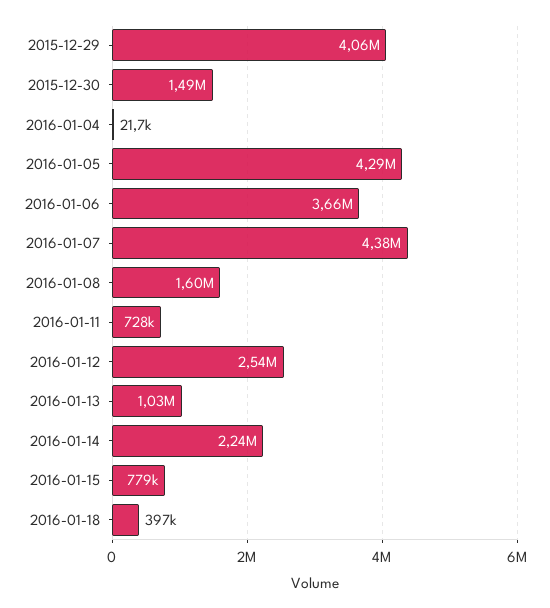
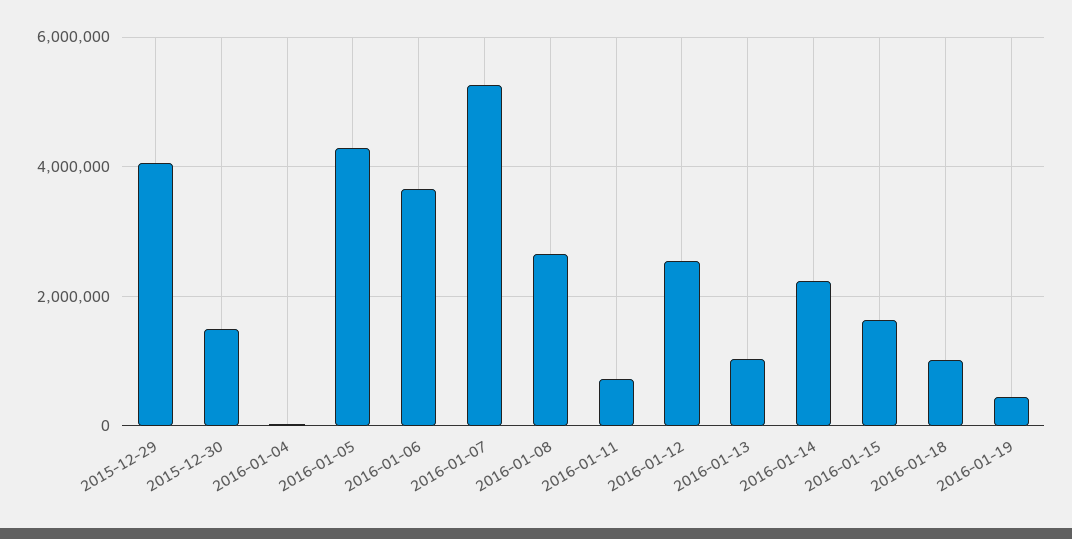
2016-01-07: 4380000 -> 5200000
2016-01-08: 1600000 -> 2600000
2016-01-15: 779000 -> 1600000
2016-01-18: 397000 -> 1000000
2016-01-19: none -> 400000

